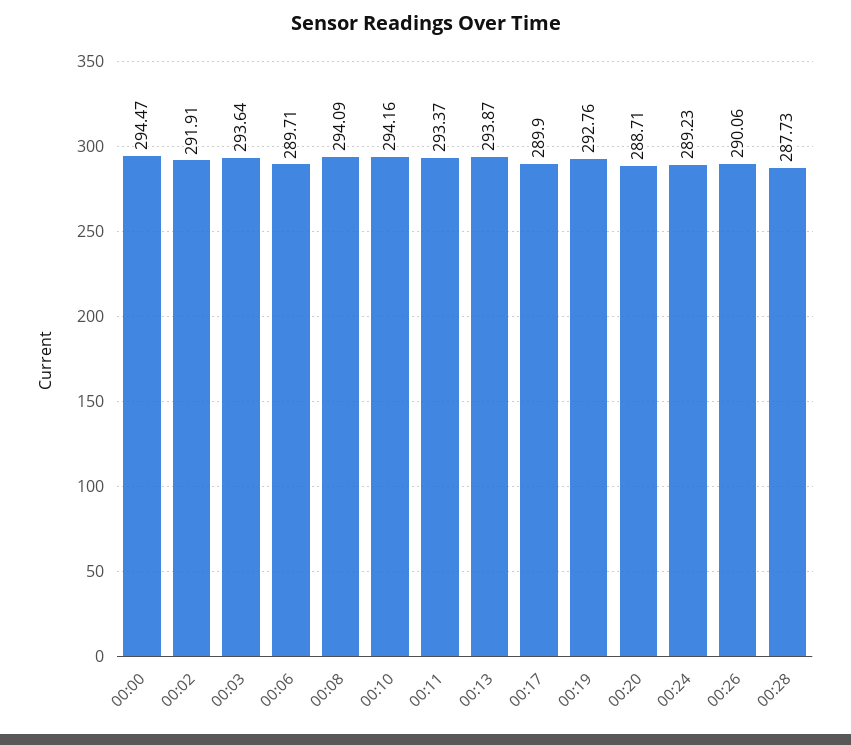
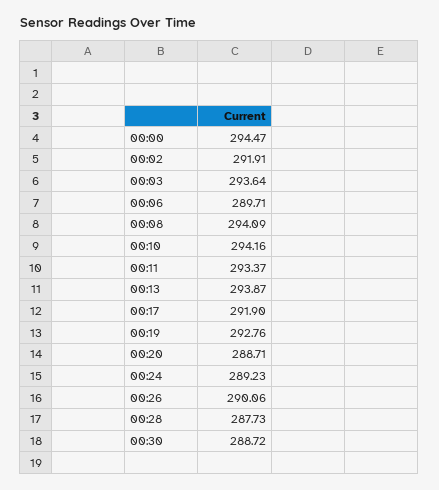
00:17: 289.9 -> 291.9
00:30: none -> 288.72

